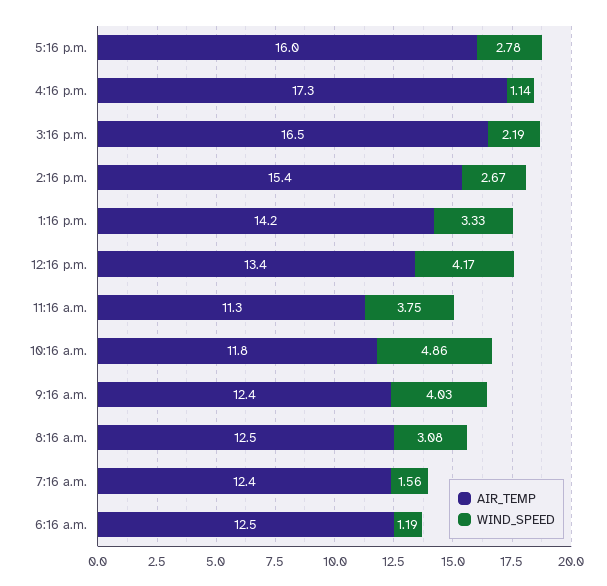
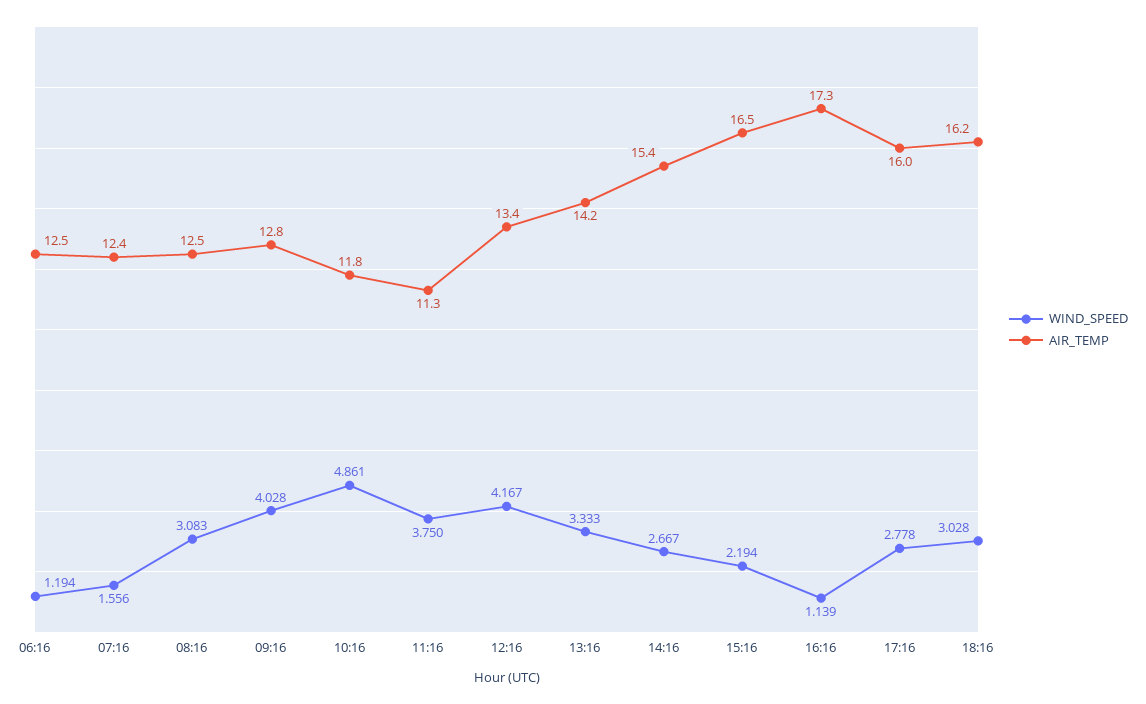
AIR_TEMP, 9:16 a.m.: 12.4 -> 12.8
WIND_SPEED, 18:16: none -> 3.028
AIR_TEMP, 18:16: none -> 16.2

